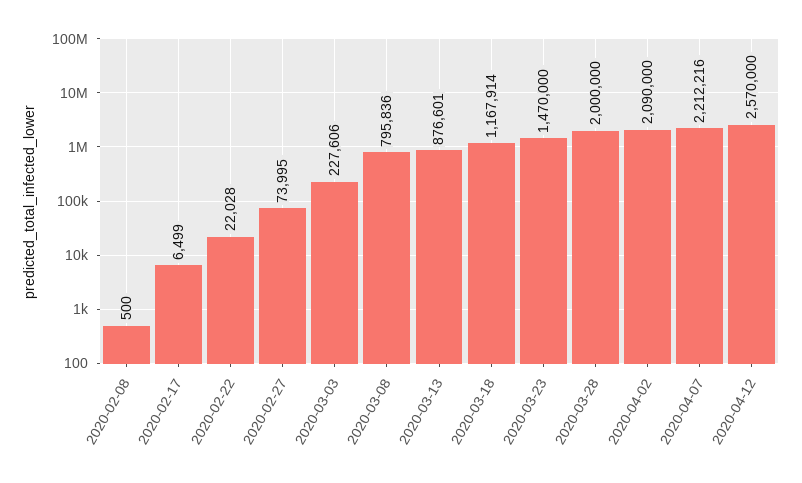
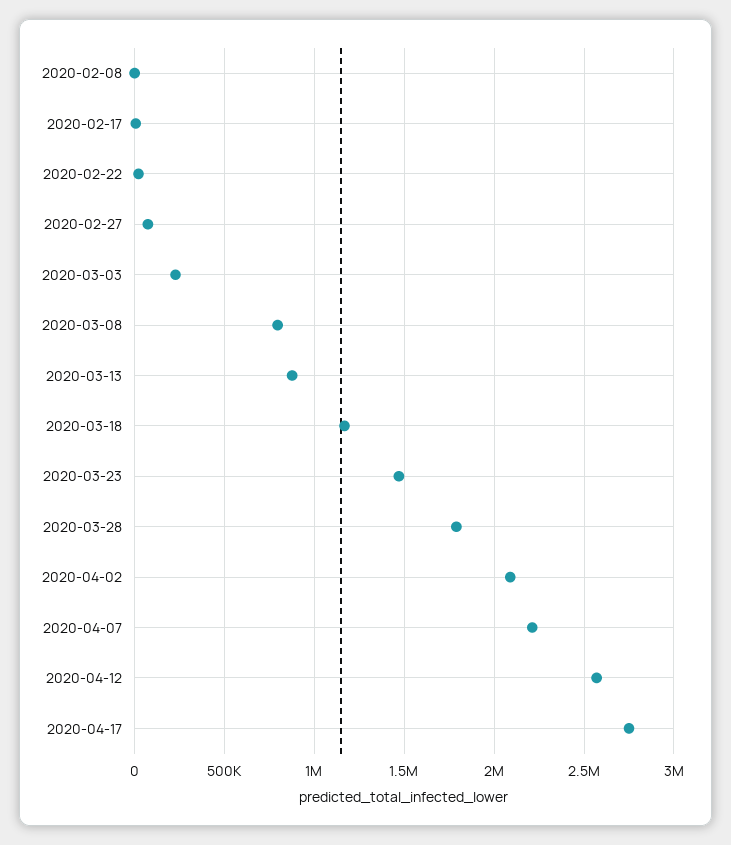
2020-03-28: 2000000 -> 1800000
2020-04-17: none -> 2750000

